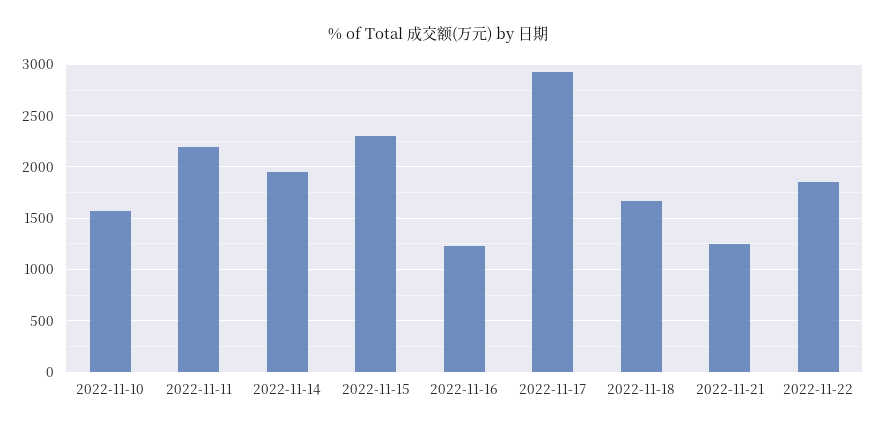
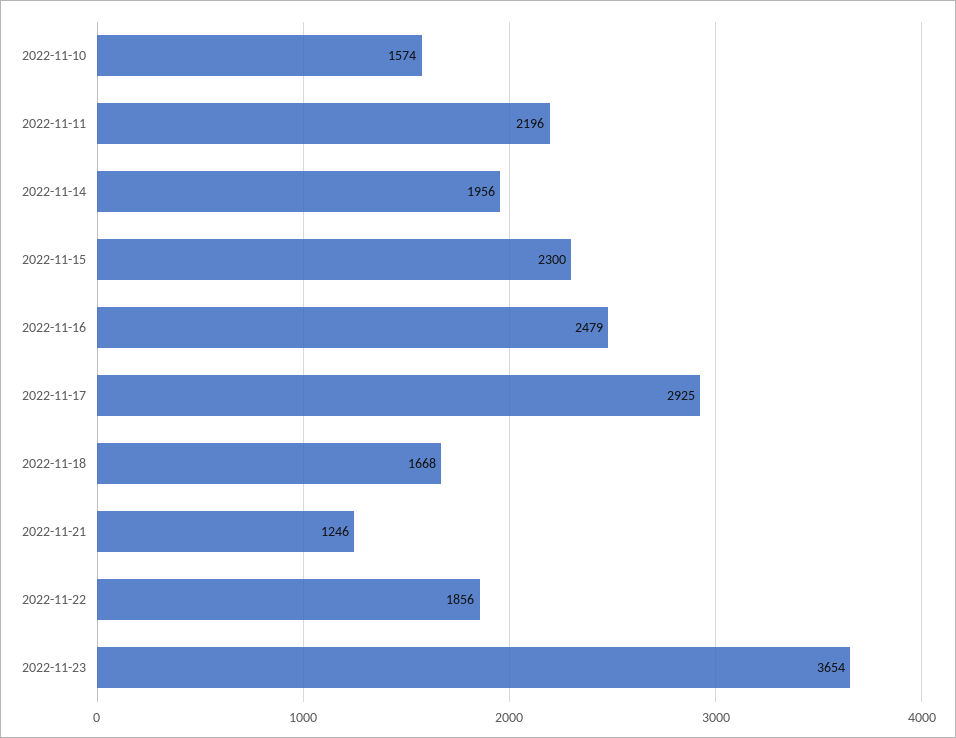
2022-11-16: 1200 -> 2479
2022-11-23: none -> 3654

